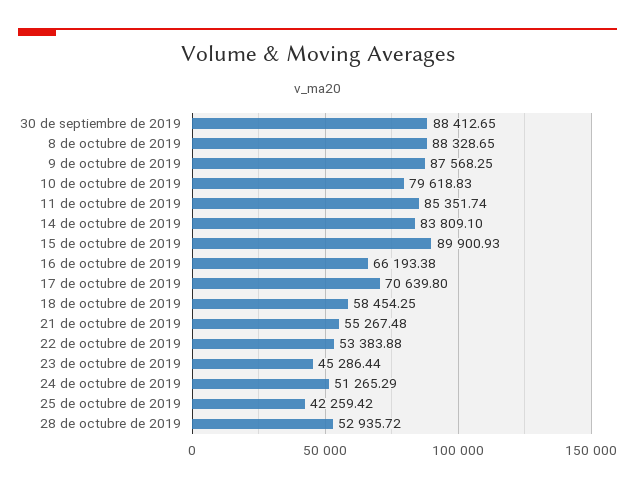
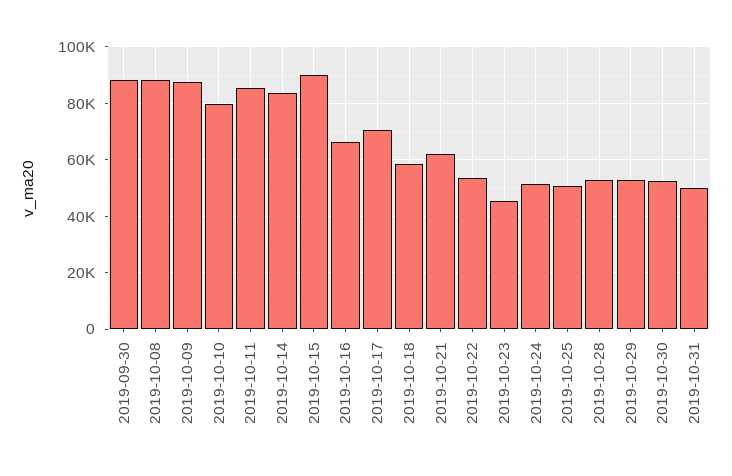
21 de octubre de 2019: 55267.48 -> 62500
25 de octubre de 2019: 42259.42 -> 50000
2019-10-29: none -> 52500
2019-10-30: none -> 52500
2019-10-31: none -> 50000

